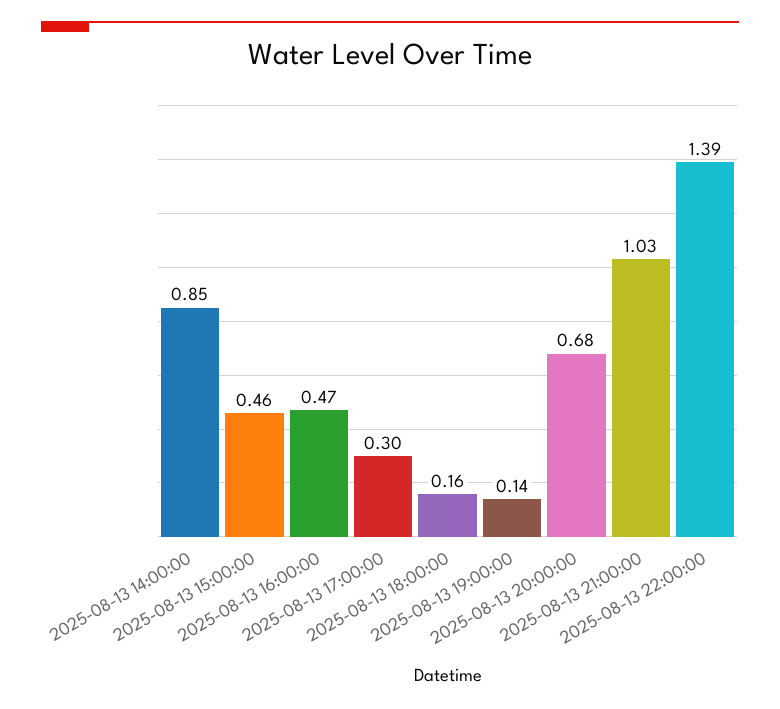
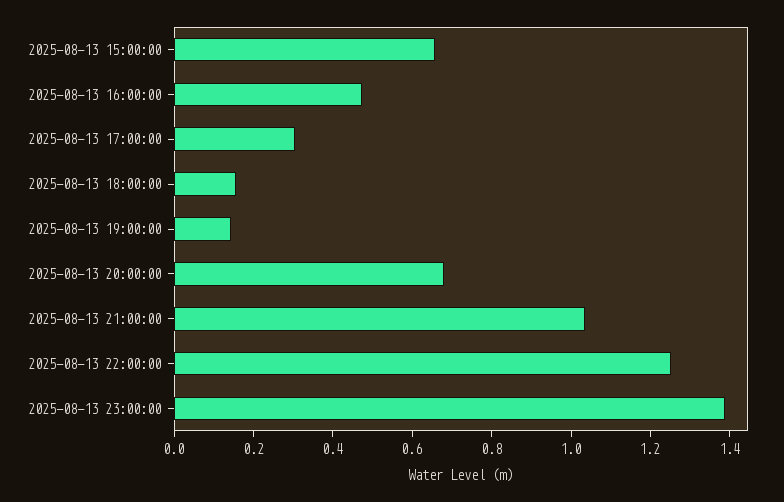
2025-08-13 14:00:00: 0.85 -> none
2025-08-13 15:00:00: 0.46 -> 0.65
2025-08-13 22:00:00: 1.39 -> 1.25
2025-08-13 23:00:00: none -> 1.4

